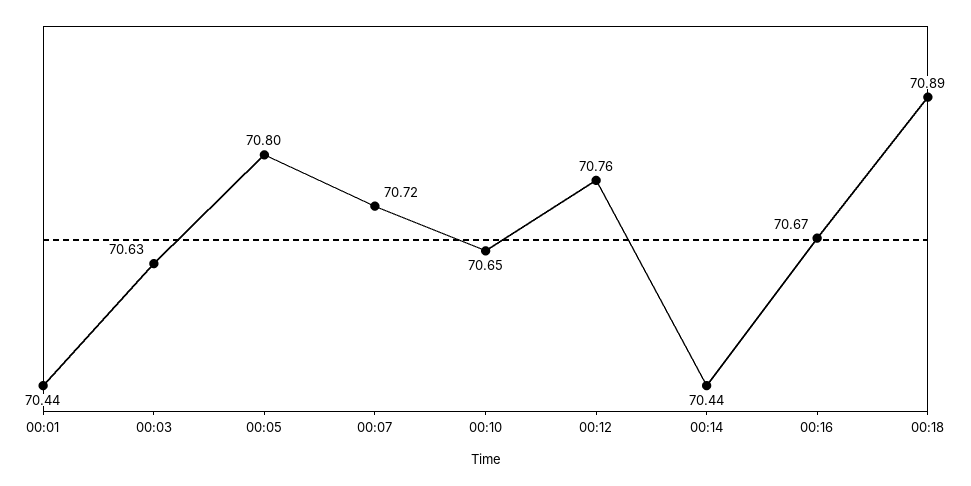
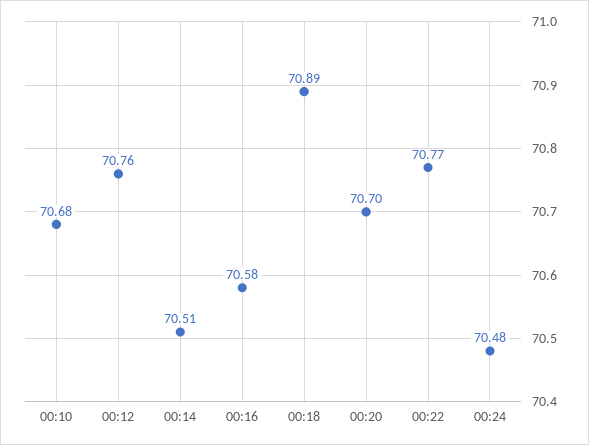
00:01: 70.44 -> none
00:03: 70.63 -> none
00:05: 70.8 -> none
00:07: 70.72 -> none
00:10: 70.65 -> 70.68
00:14: 70.44 -> 70.51
00:16: 70.67 -> 70.58
00:20: none -> 70.7
00:22: none -> 70.77
00:24: none -> 70.48

